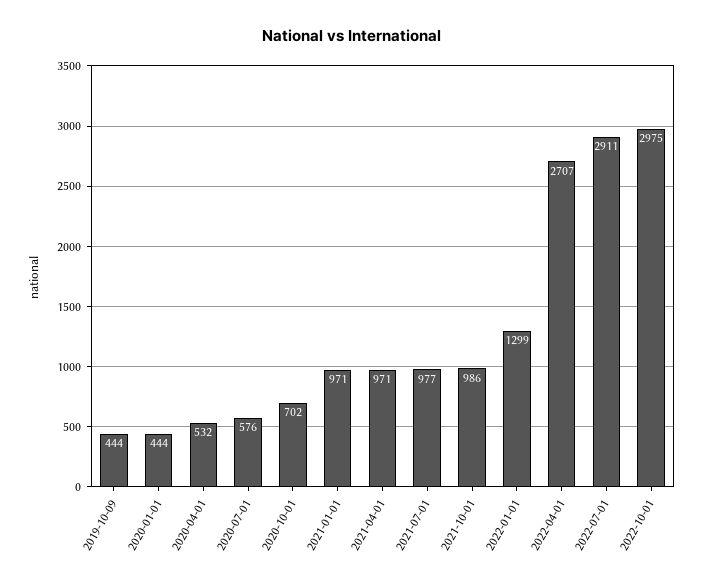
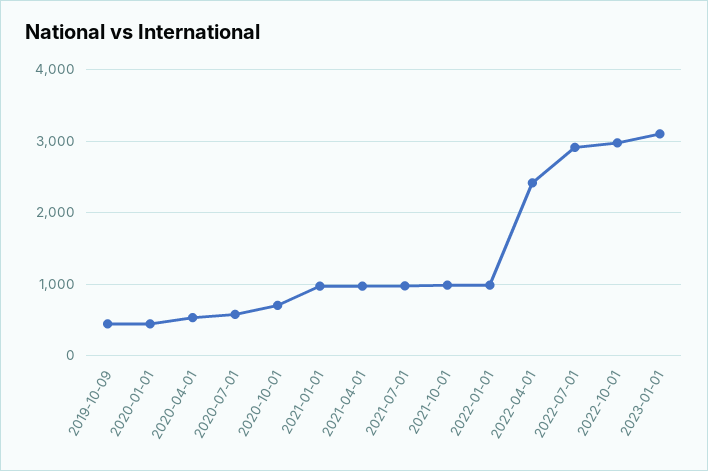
2022-01-01: 1299 -> 1000
2022-04-01: 2707 -> 2400
2023-01-01: none -> 3100

